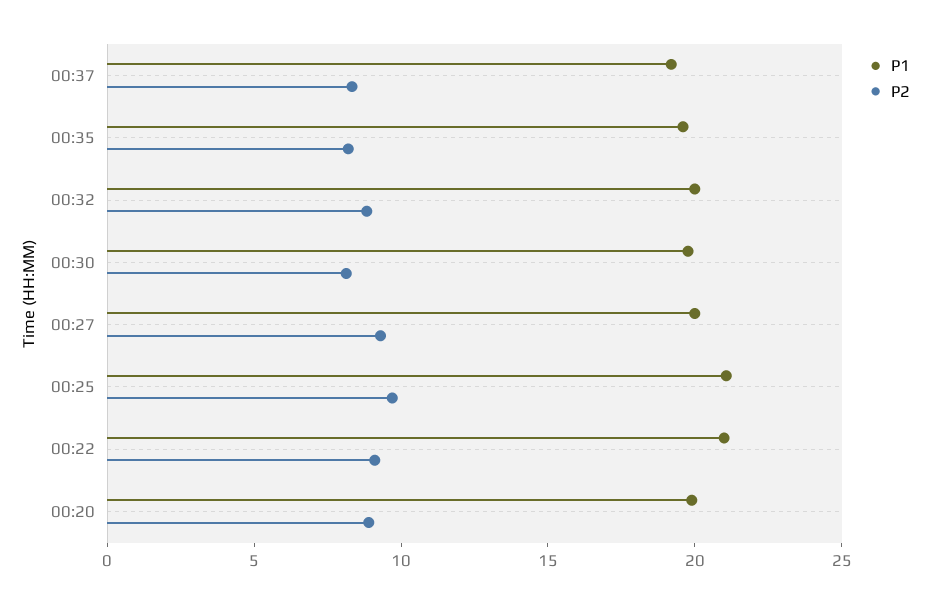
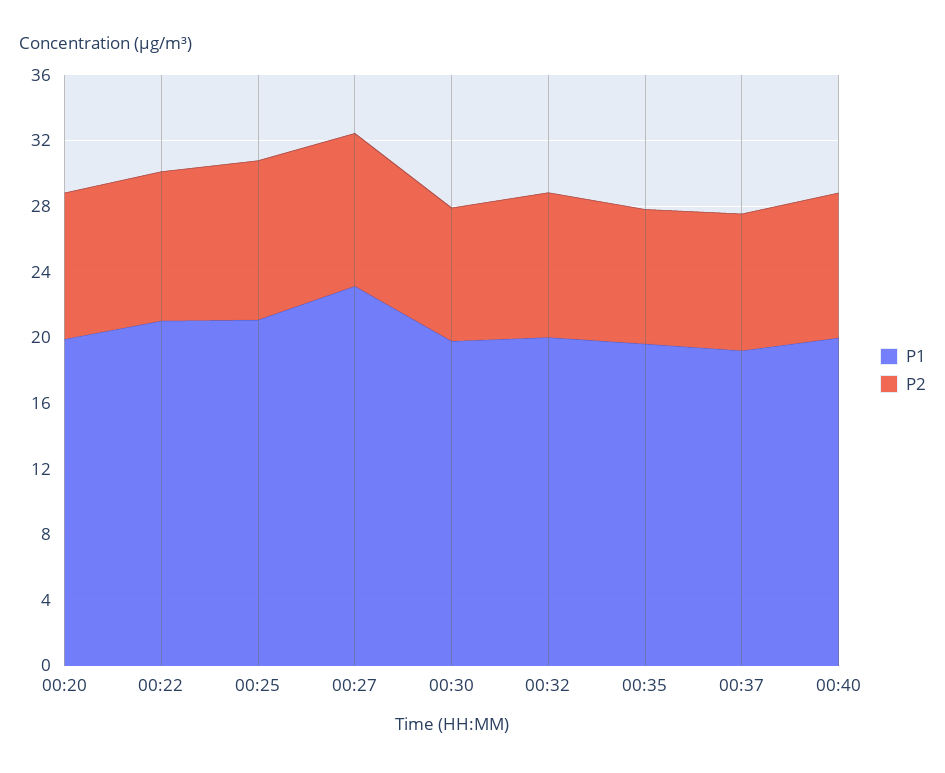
P1, 00:27: 20 -> 23
P1, 00:40: none -> 20
P2, 00:40: none -> 9

